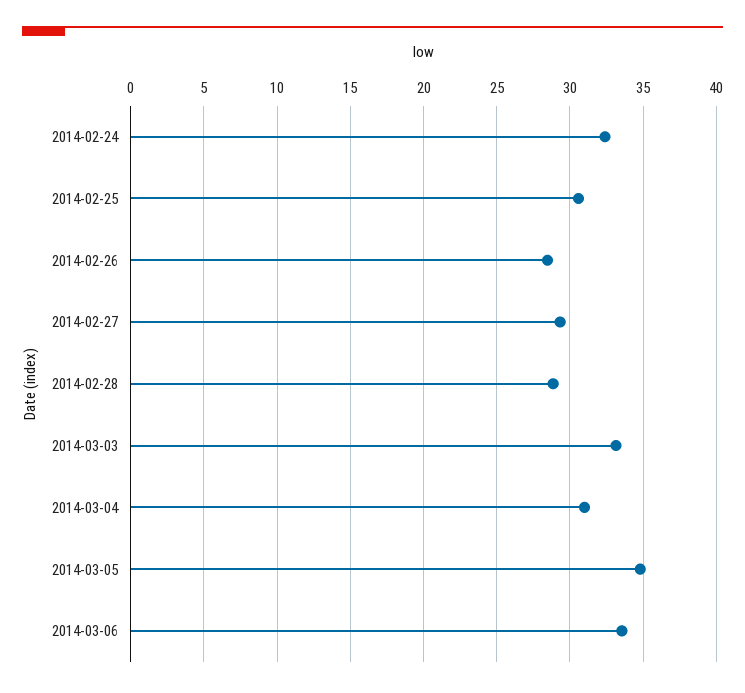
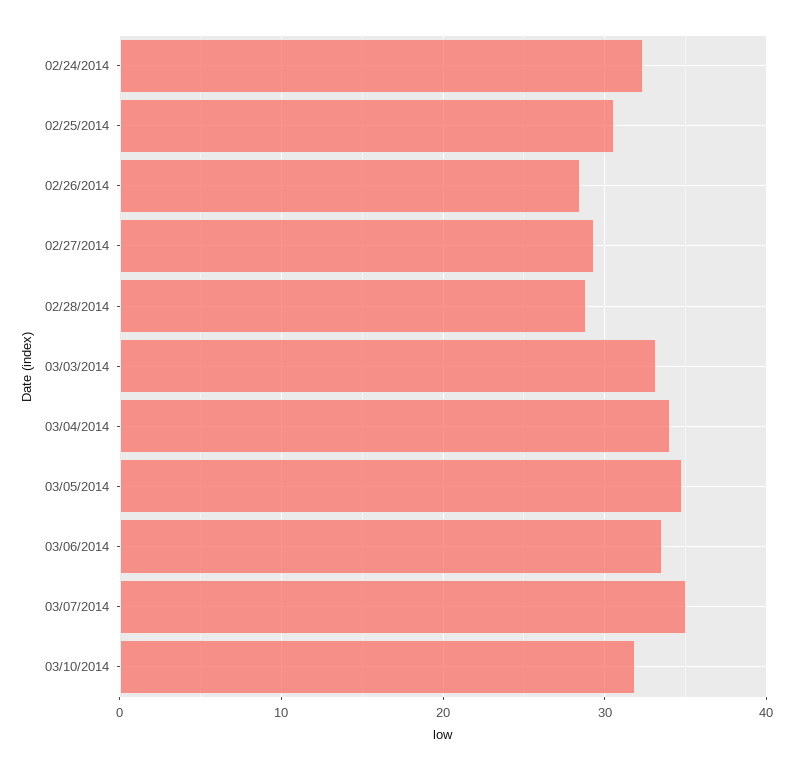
2014-03-04: 31 -> 34
03/07/2014: none -> 35
03/10/2014: none -> 32

